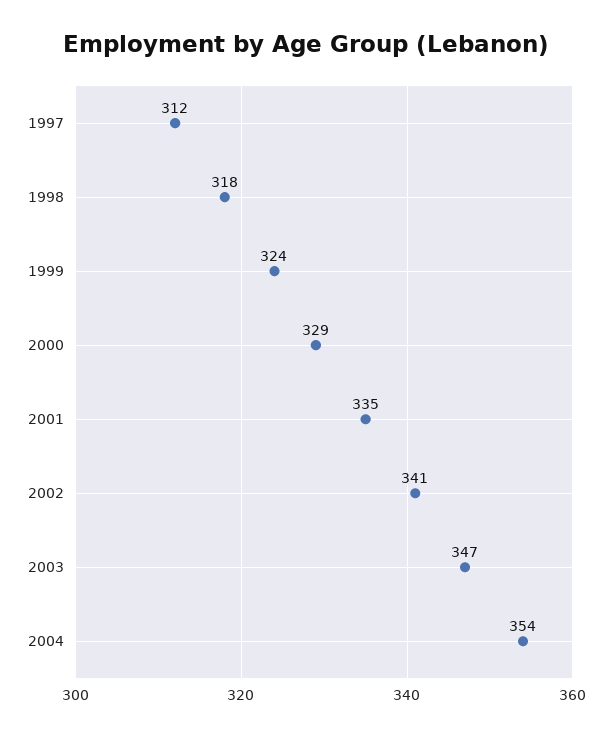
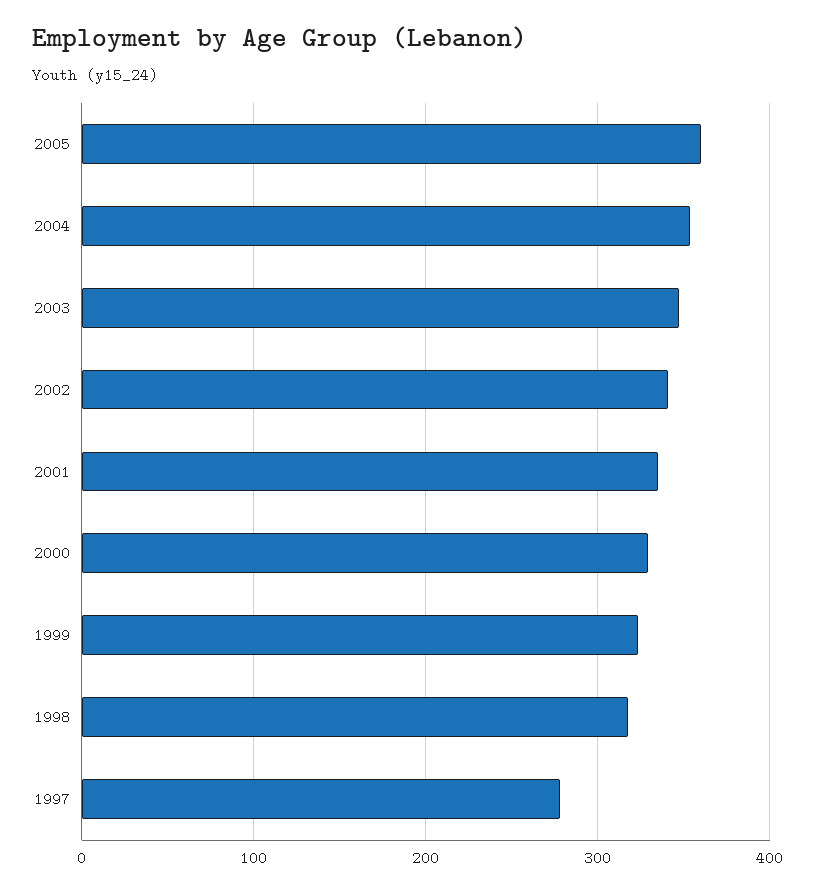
1997: 312 -> 280
2005: none -> 360

